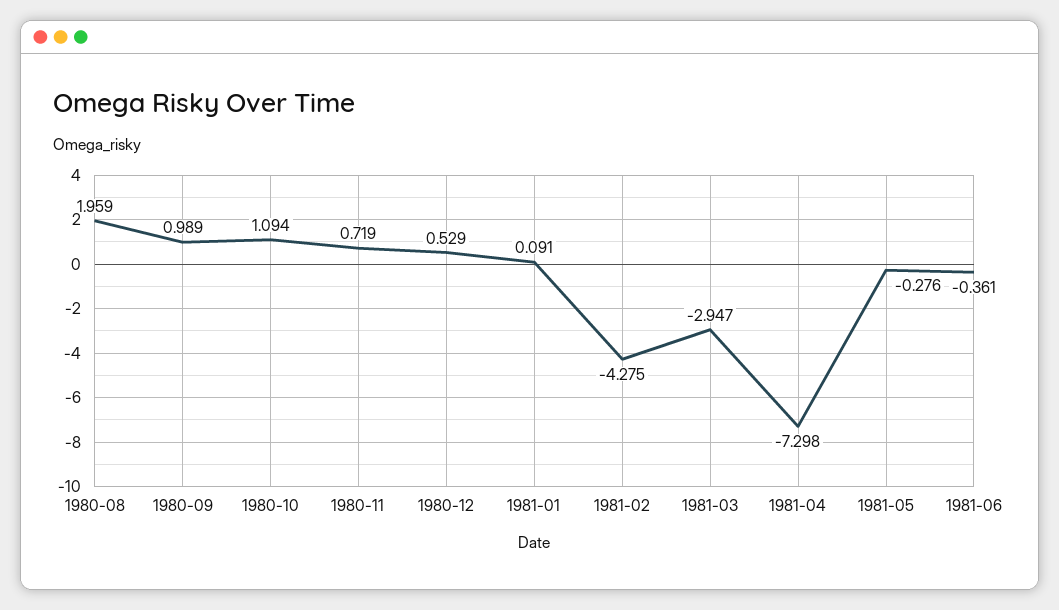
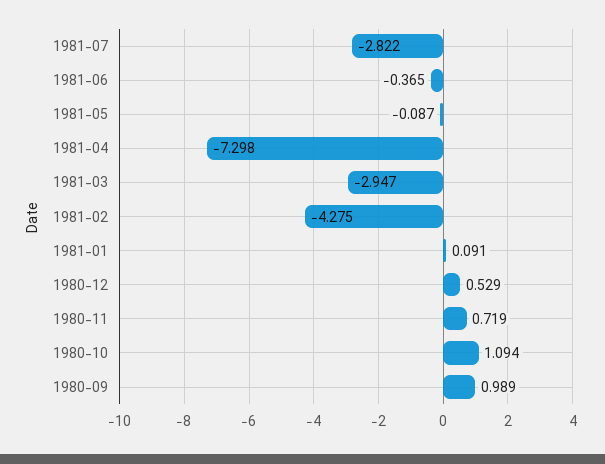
1980-08: 1.959 -> none
1981-05: -0.276 -> -0.087
1981-06: -0.361 -> -0.365
1981-07: none -> -2.822

